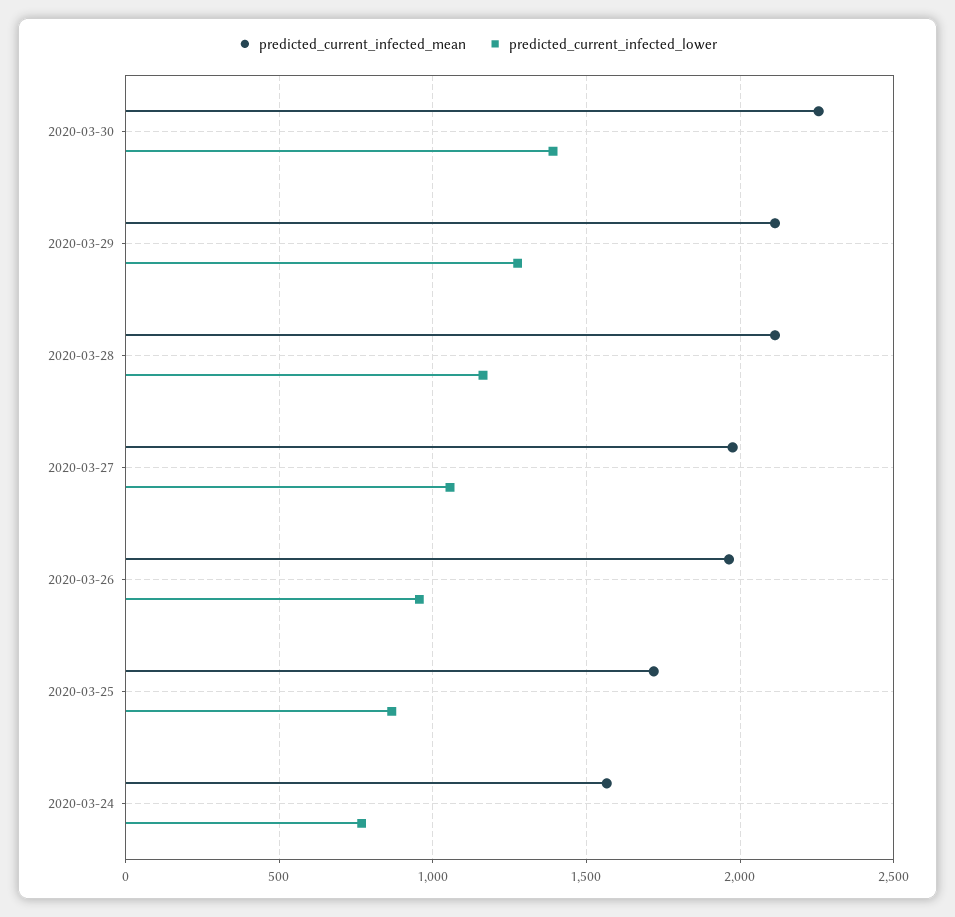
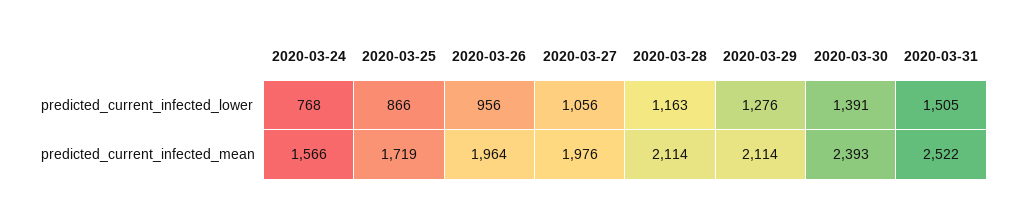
predicted_current_infected_mean, 2020-03-30: 2250 -> 2393
predicted_current_infected_lower, 2020-03-31: none -> 1505
predicted_current_infected_mean, 2020-03-31: none -> 2522

